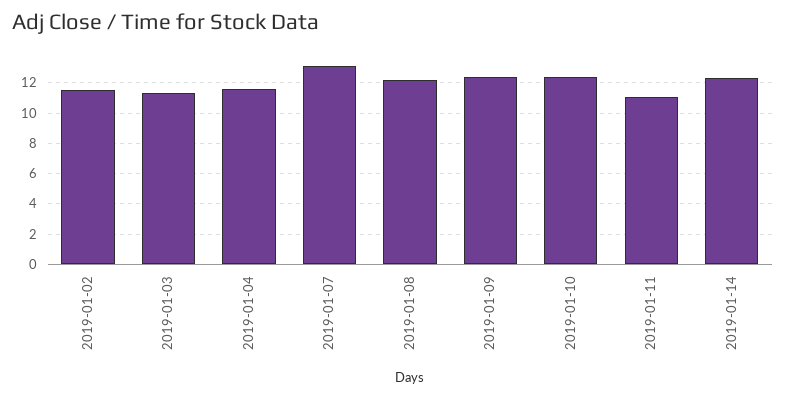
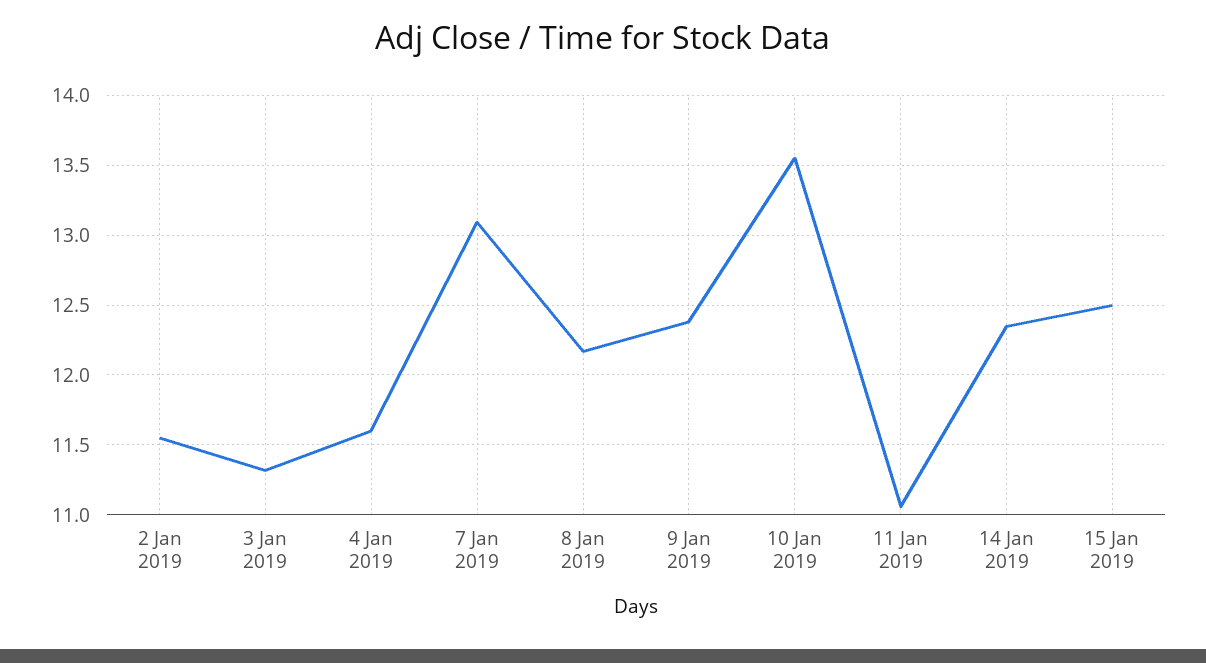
2019-01-10: 12.5 -> 13.55
15 Jan 2019: none -> 12.5

